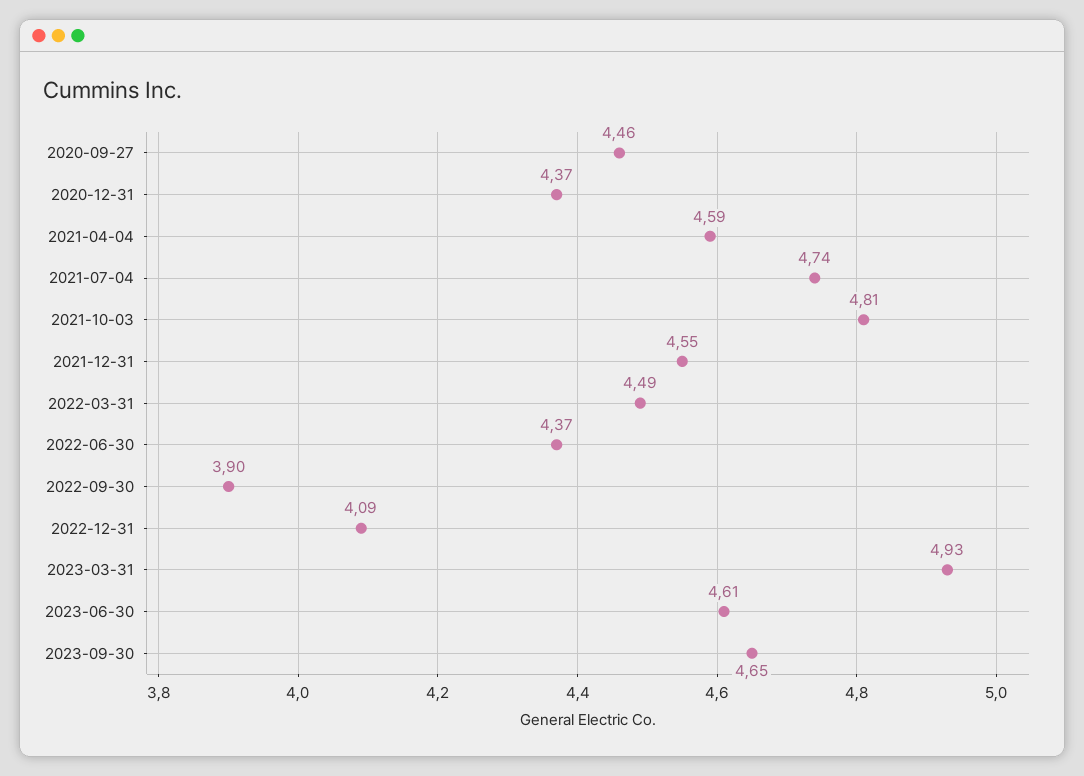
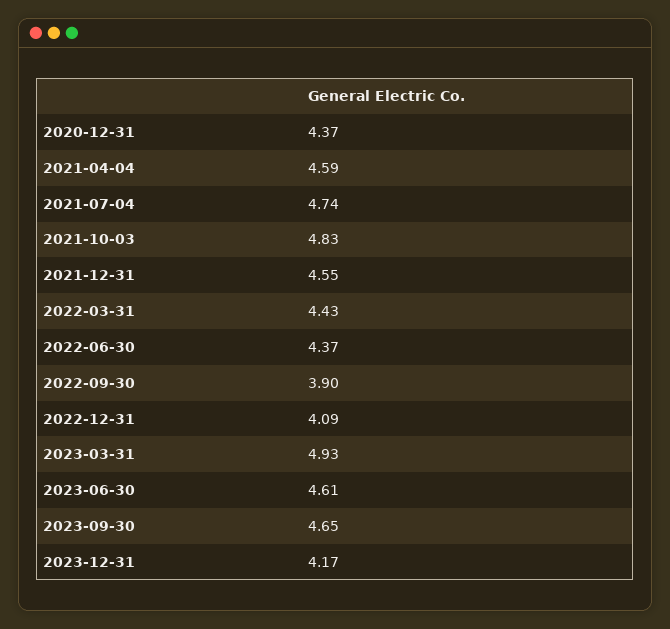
2020-09-27: 4.46 -> none
2021-10-03: 4.81 -> 4.83
2022-03-31: 4.49 -> 4.43
2023-12-31: none -> 4.17

